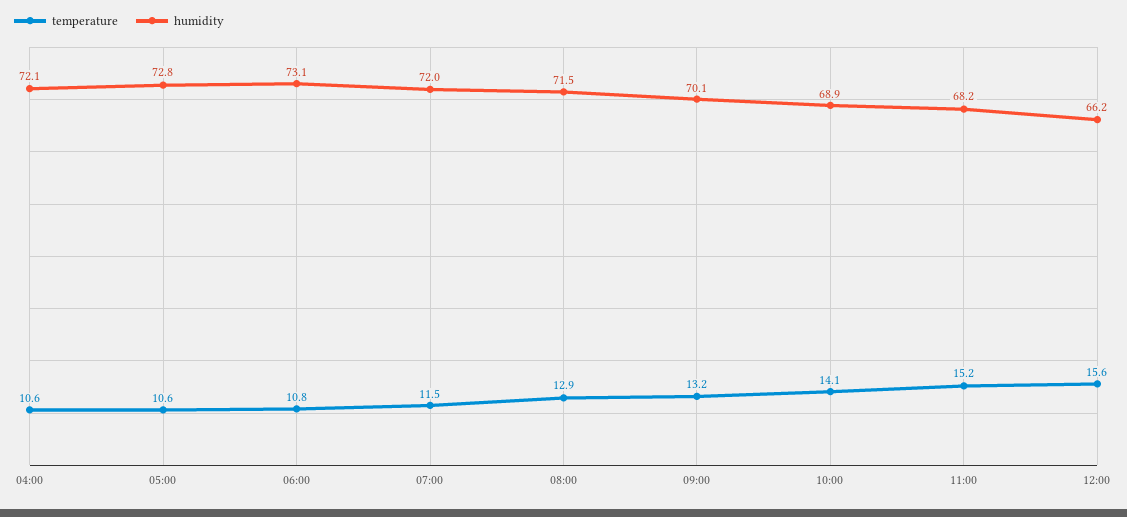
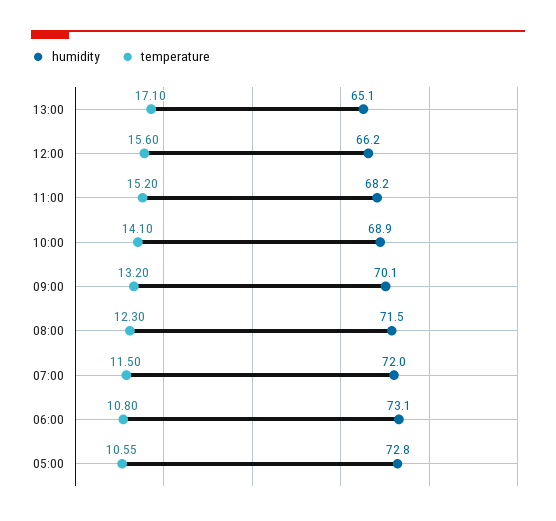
temperature, 04:00: 10.6 -> none
humidity, 04:00: 72.1 -> none
temperature, 08:00: 12.9 -> 12.3
humidity, 13:00: none -> 65.1
temperature, 13:00: none -> 17.1

